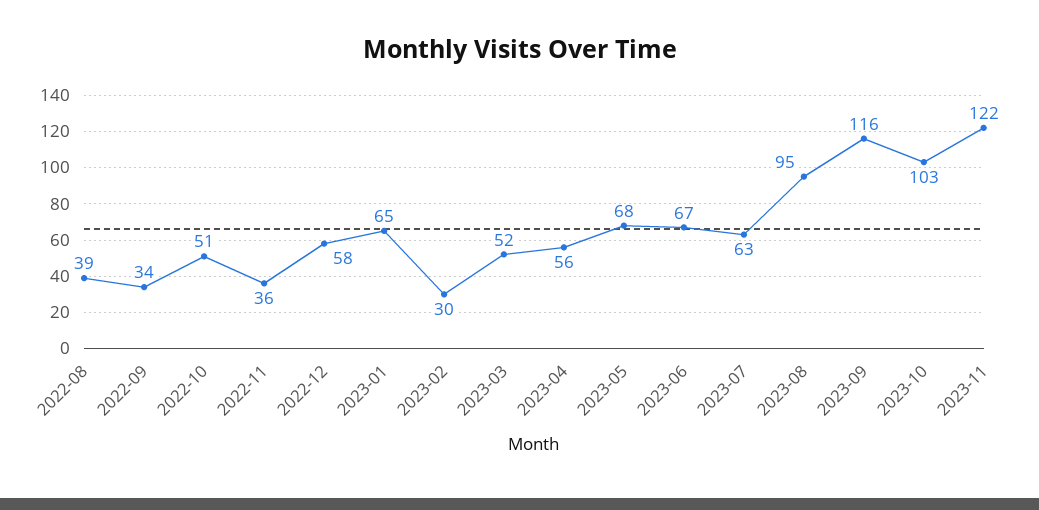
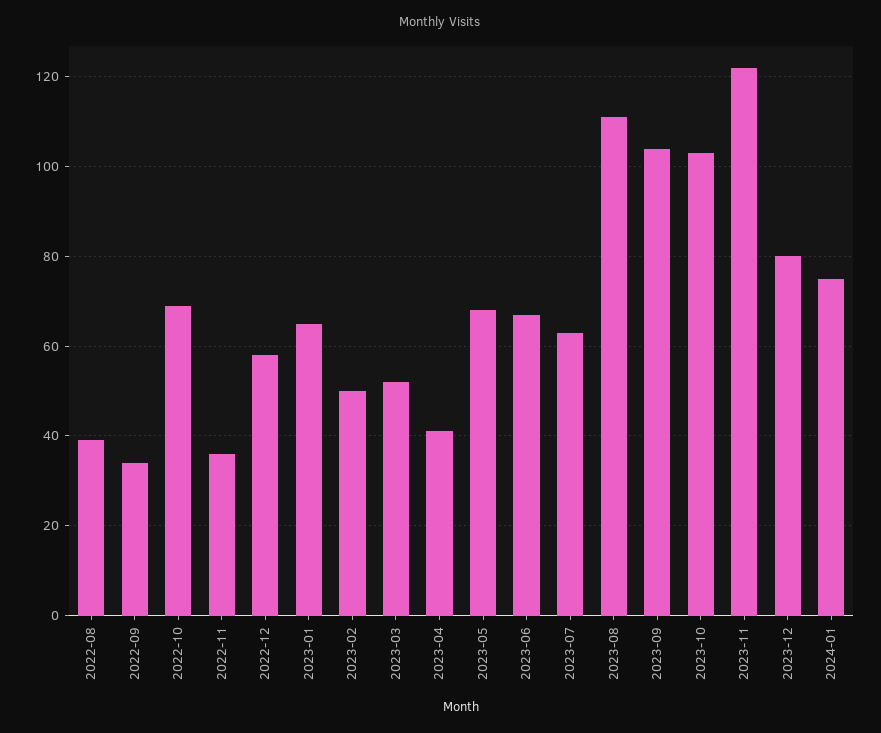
2022-10: 51 -> 70
2023-02: 30 -> 50
2023-04: 56 -> 40
2023-08: 95 -> 110
2023-09: 116 -> 105
2023-12: none -> 80
2024-01: none -> 75

